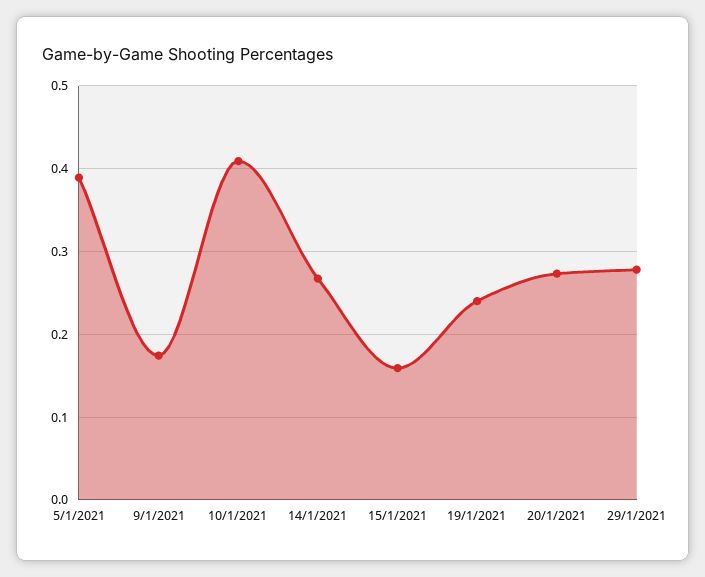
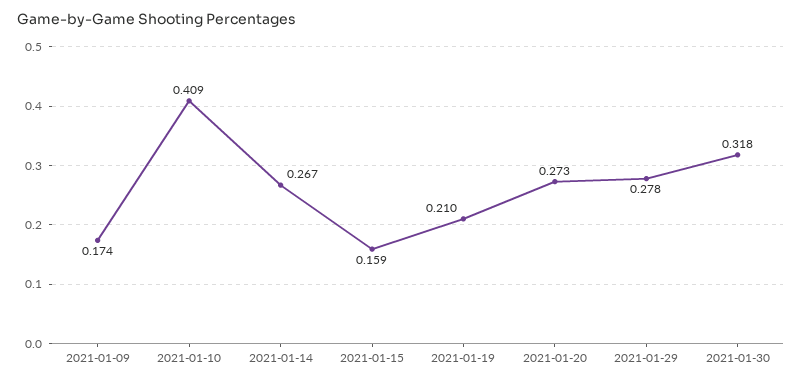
5/1/2021: 0.39 -> none
19/1/2021: 0.24 -> 0.21
2021-01-30: none -> 0.318

